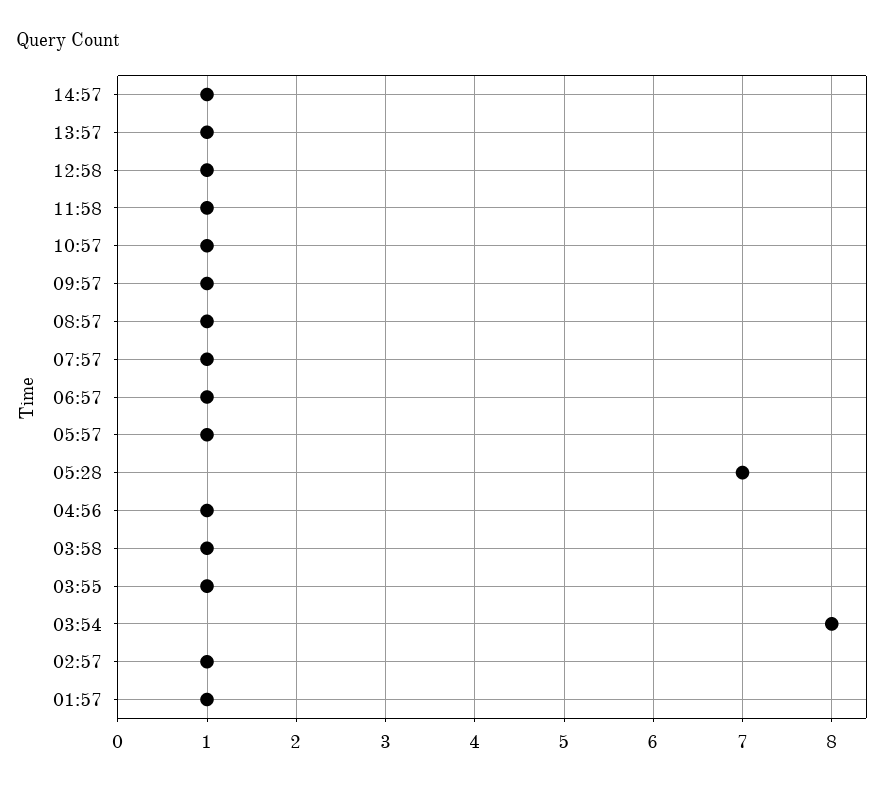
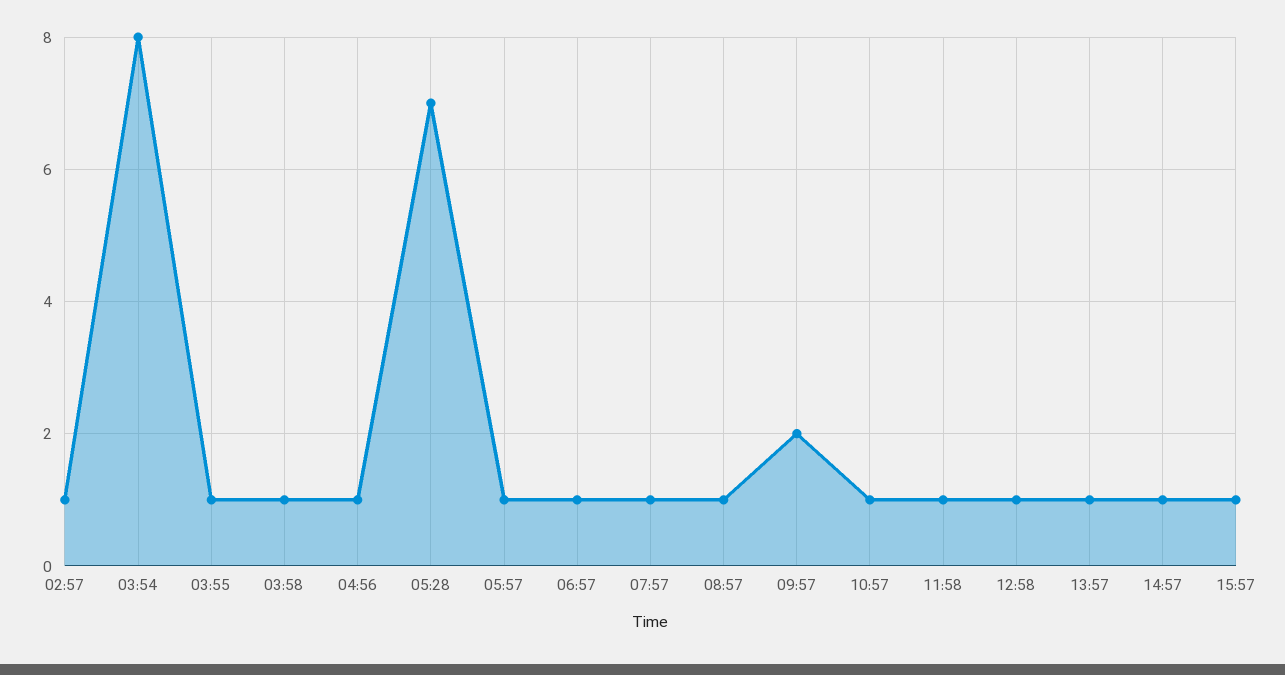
09:57: 1 -> 2
01:57: 1 -> none
15:57: none -> 1

